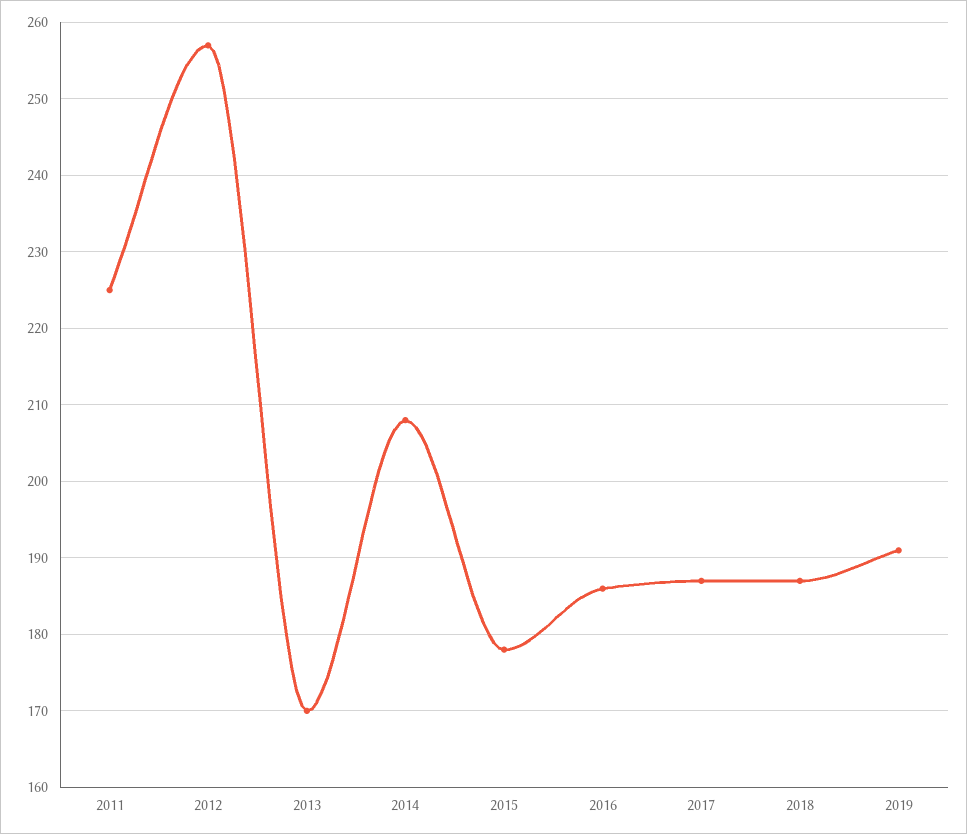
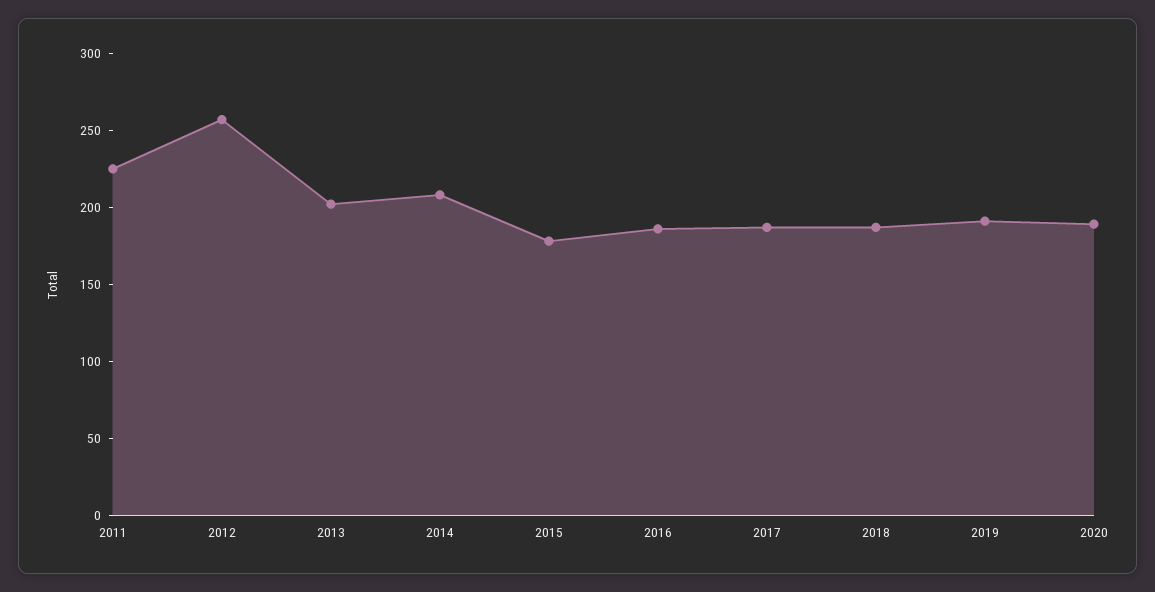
2013: 170 -> 200
2020: none -> 190

